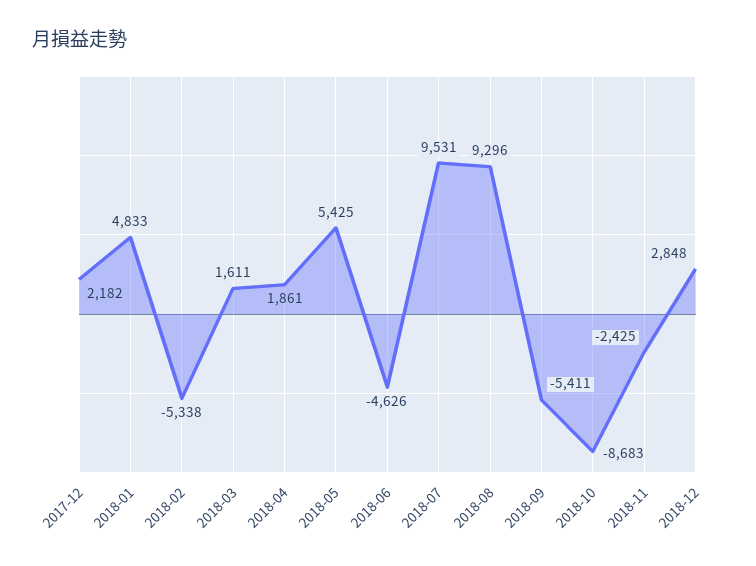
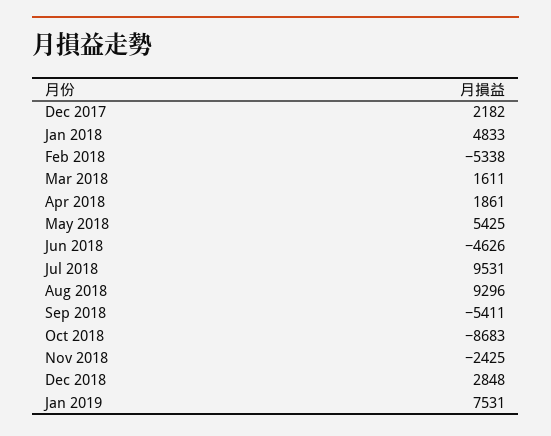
Jan 2019: none -> 7531

